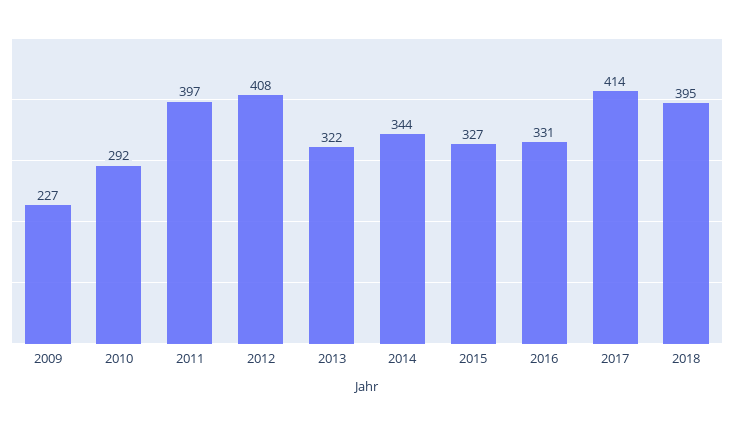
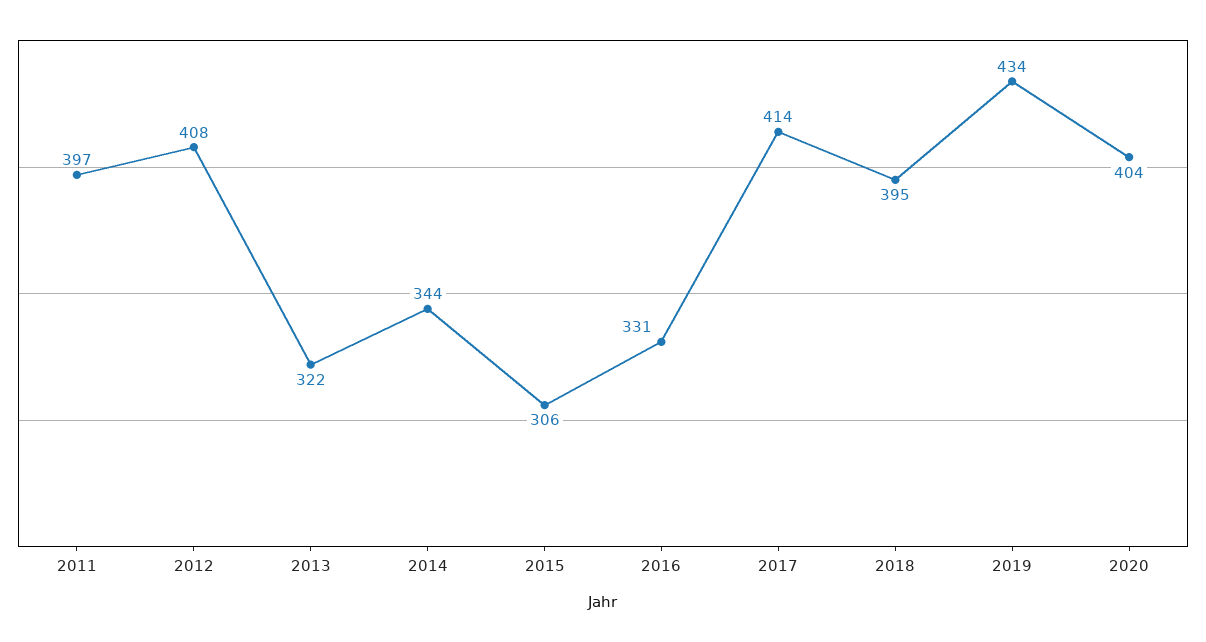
2009: 227 -> none
2010: 292 -> none
2015: 327 -> 306
2019: none -> 434
2020: none -> 404

